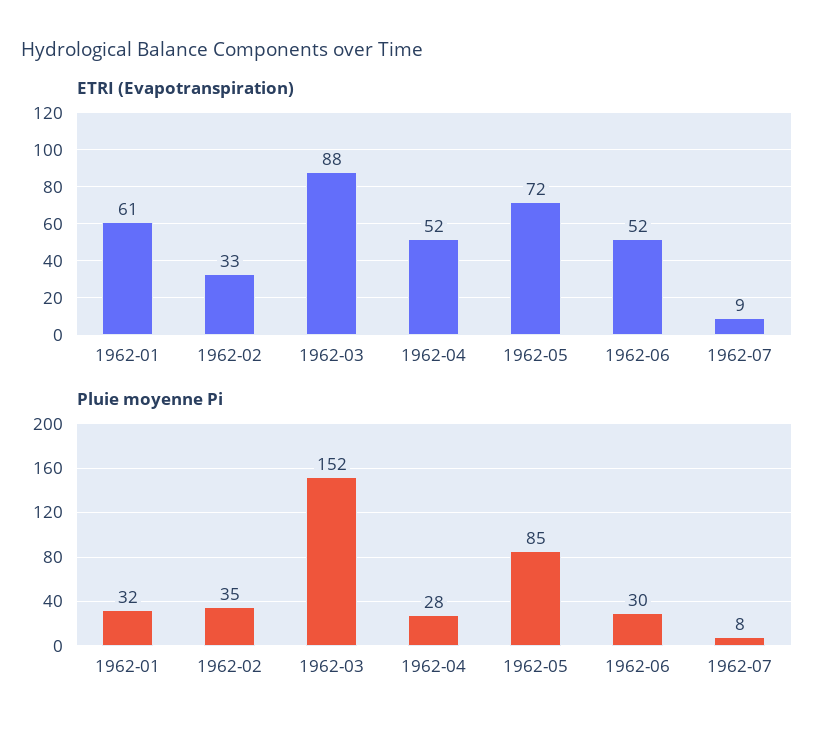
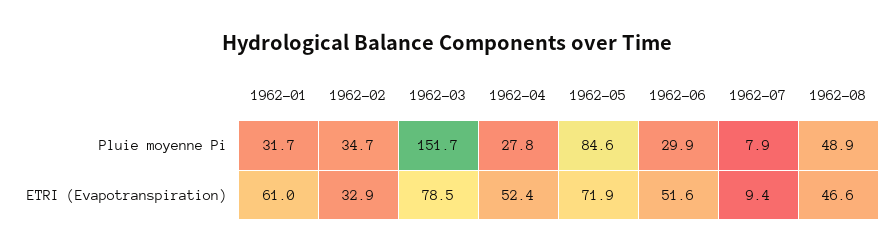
ETRI (Evapotranspiration), 1962-03: 88 -> 78.5
Pluie moyenne Pi, 1962-08: none -> 48.9
ETRI (Evapotranspiration), 1962-08: none -> 46.6

